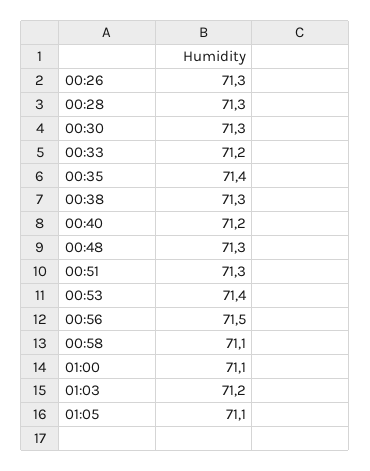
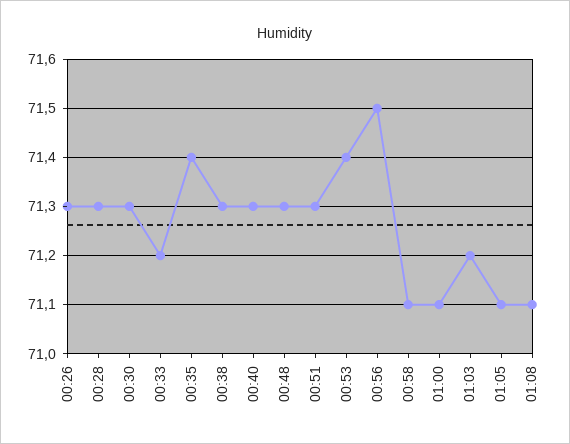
00:40: 71.2 -> 71.3
01:08: none -> 71.1

